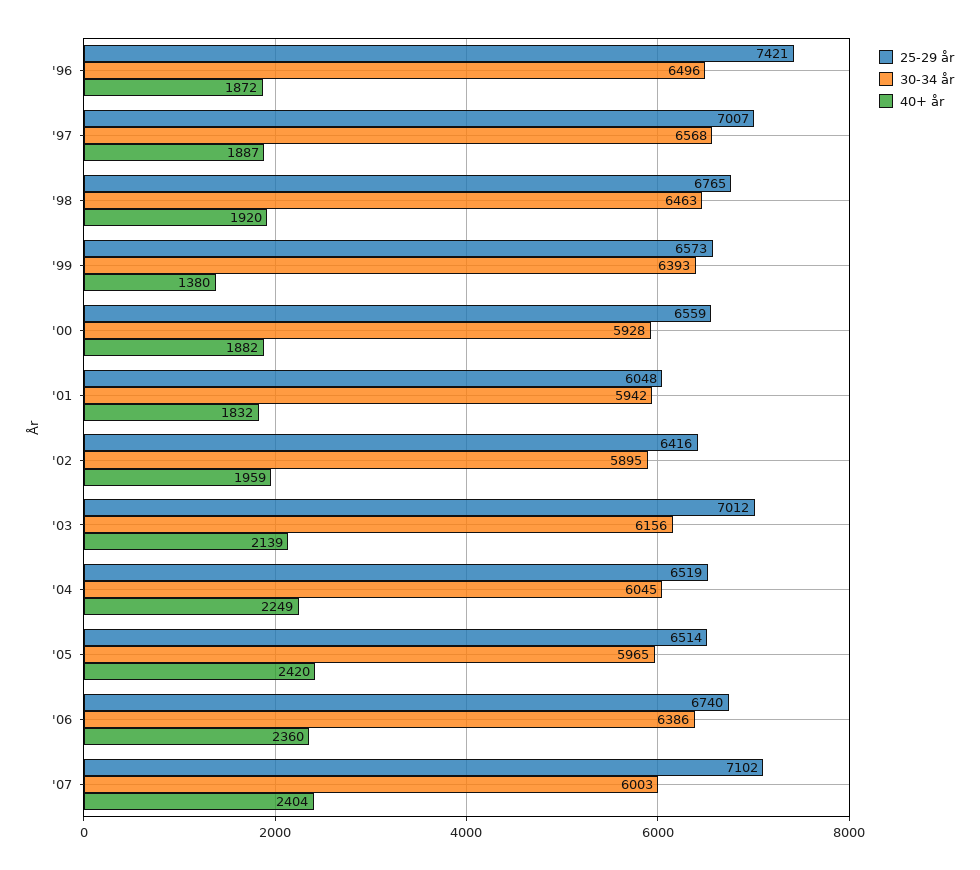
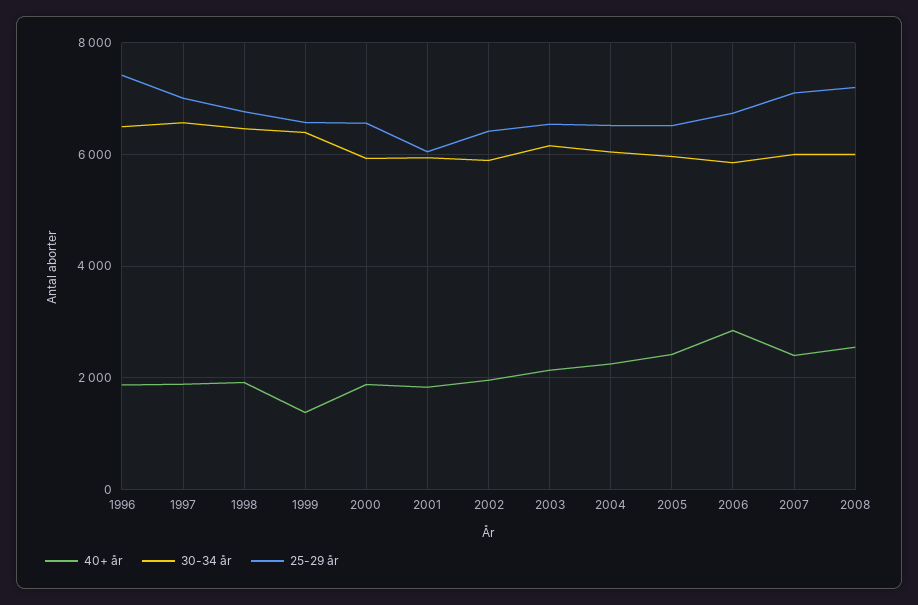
25-29 år, '03: 7012 -> 6600
30-34 år, '06: 6386 -> 5800
40+ år, '06: 2360 -> 2800
40+ år, 2008: none -> 2600
30-34 år, 2008: none -> 6000
25-29 år, 2008: none -> 7200

